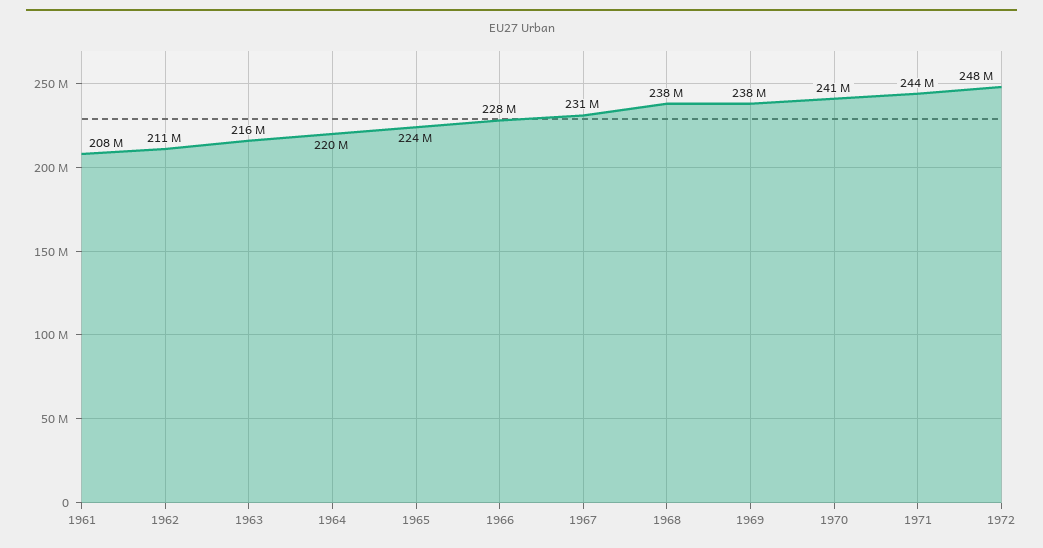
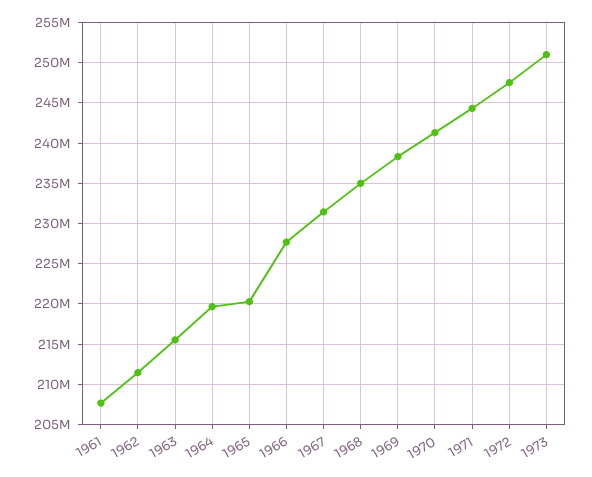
1965: 224000000 -> 220000000
1968: 238000000 -> 235000000
1973: none -> 251000000

